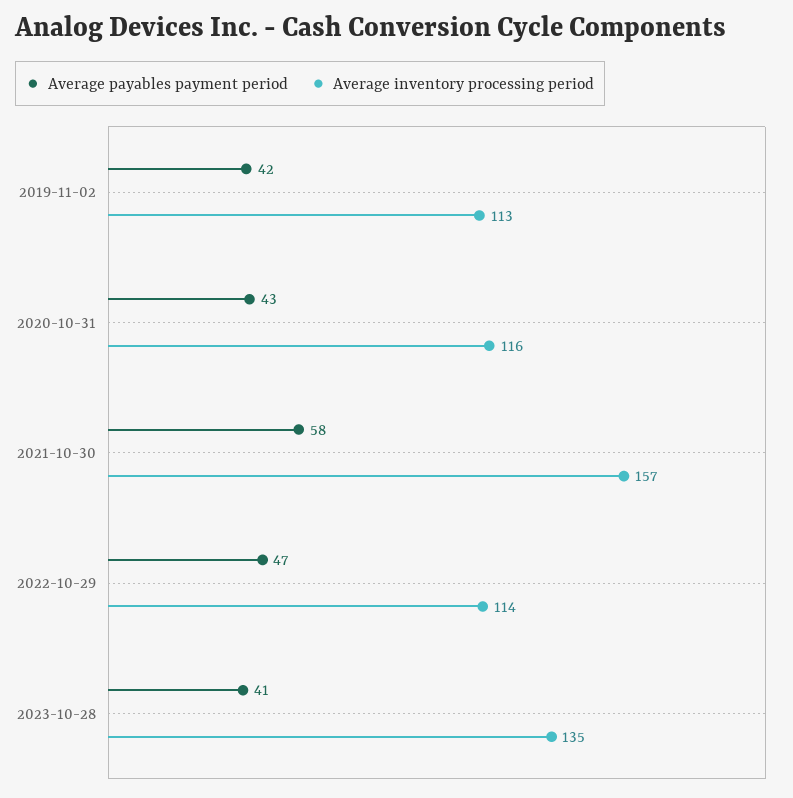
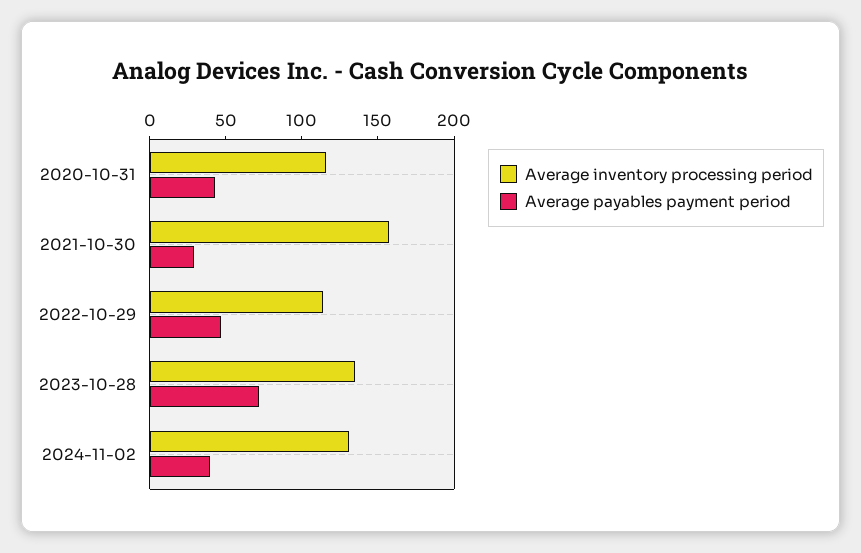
Average payables payment period, 2019-11-02: 42 -> none
Average inventory processing period, 2019-11-02: 113 -> none
Average payables payment period, 2021-10-30: 58 -> 30
Average payables payment period, 2023-10-28: 41 -> 70
Average inventory processing period, 2024-11-02: none -> 130
Average payables payment period, 2024-11-02: none -> 40

